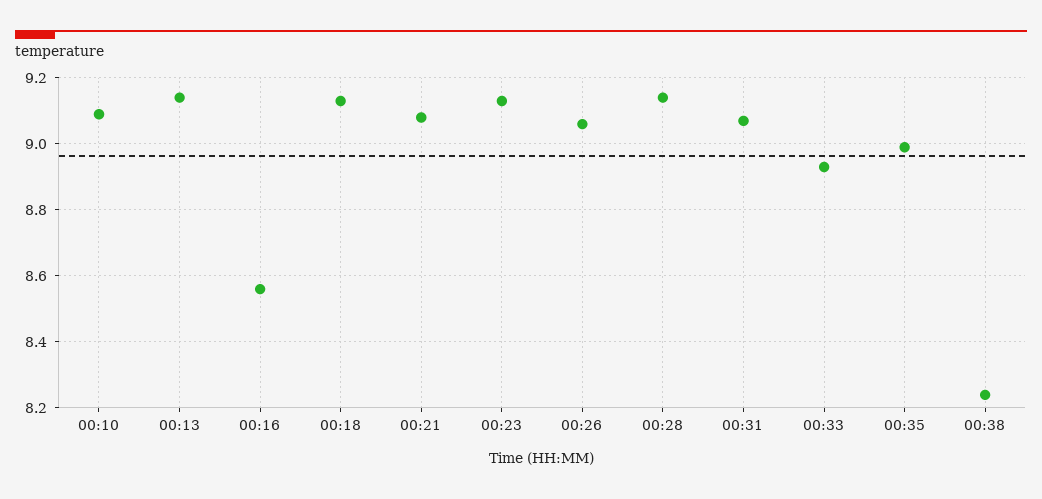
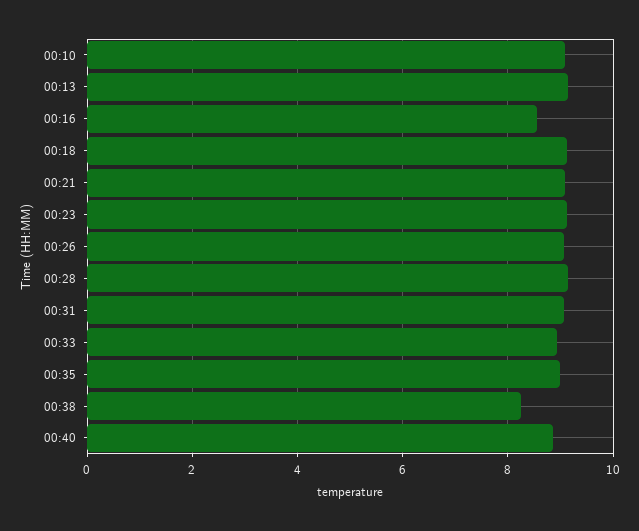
00:40: none -> 8.8

